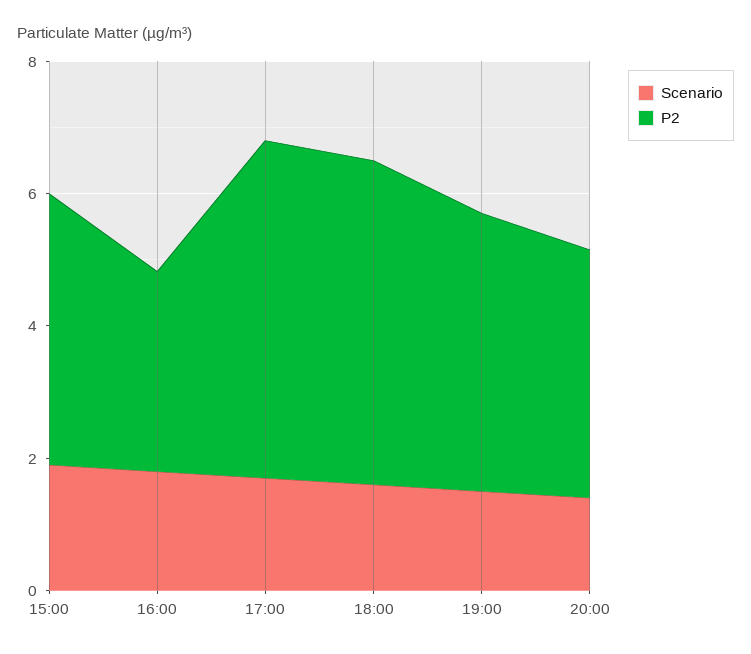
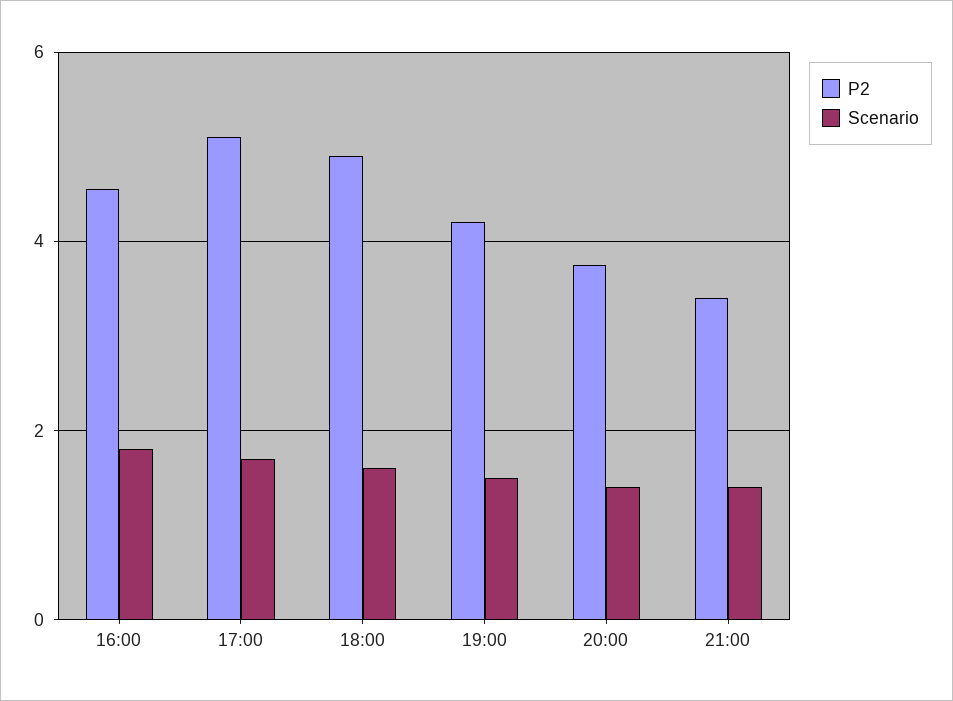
Scenario, 15:00: 2 -> none
P2, 15:00: 4 -> none
P2, 16:00: 3 -> 4.6
P2, 21:00: none -> 3.4
Scenario, 21:00: none -> 1.4

